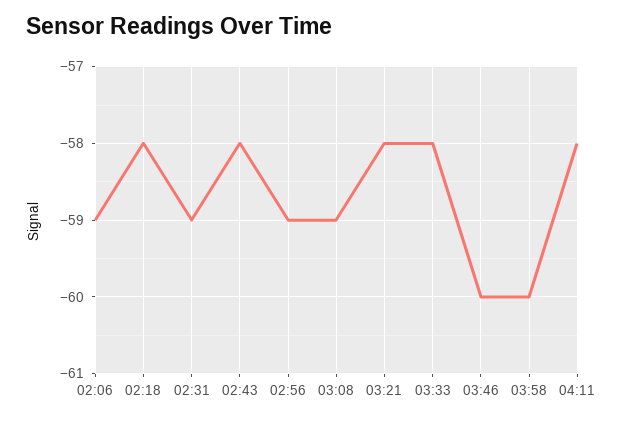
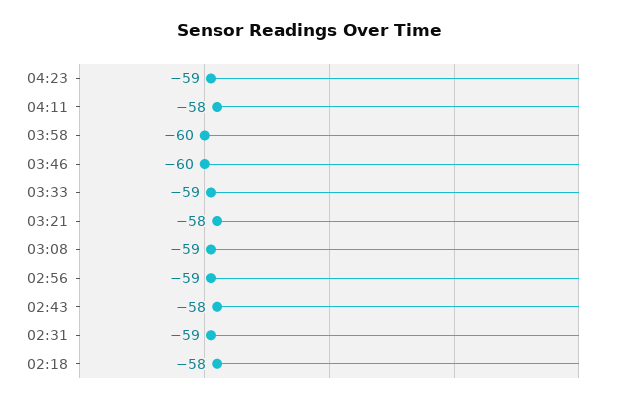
02:06: -59 -> none
03:33: -58 -> -59
04:23: none -> -59

